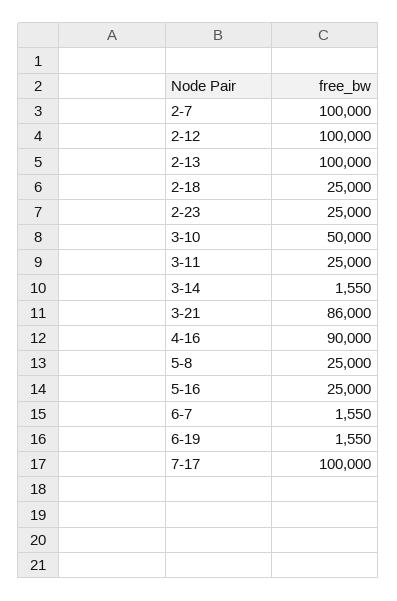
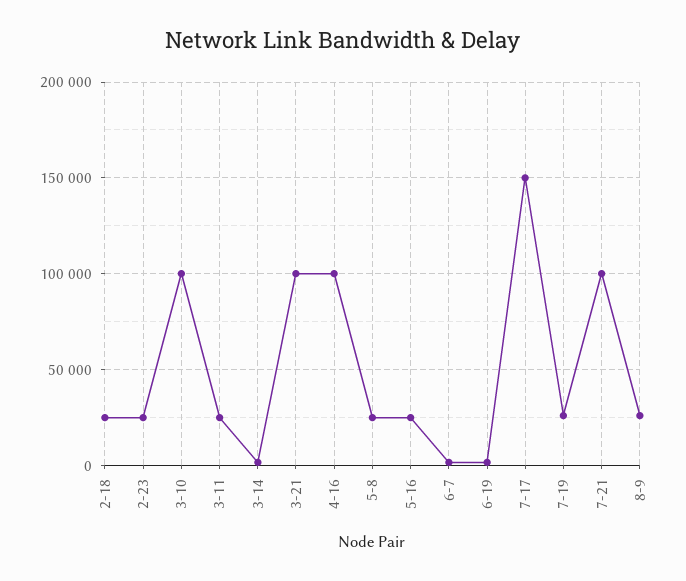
2-7: 100000 -> none
2-12: 100000 -> none
2-13: 100000 -> none
3-10: 50000 -> 100000
3-21: 86000 -> 100000
4-16: 90000 -> 100000
7-17: 100000 -> 150000
7-19: none -> 25000
7-21: none -> 100000
8-9: none -> 25000

